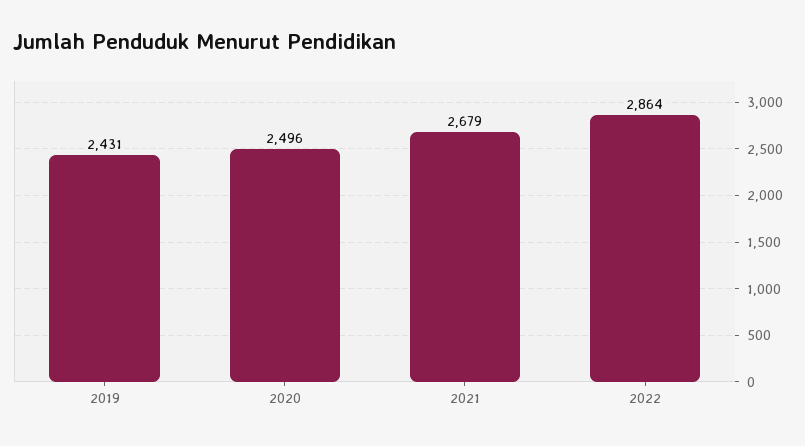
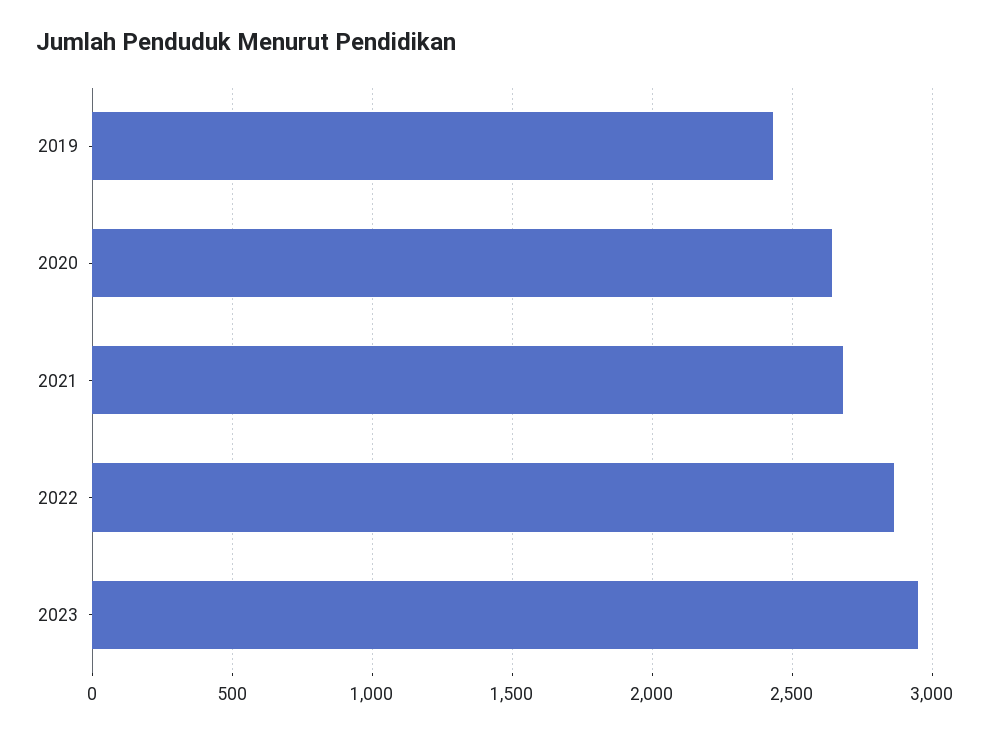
2020: 2496 -> 2650
2023: none -> 2950

